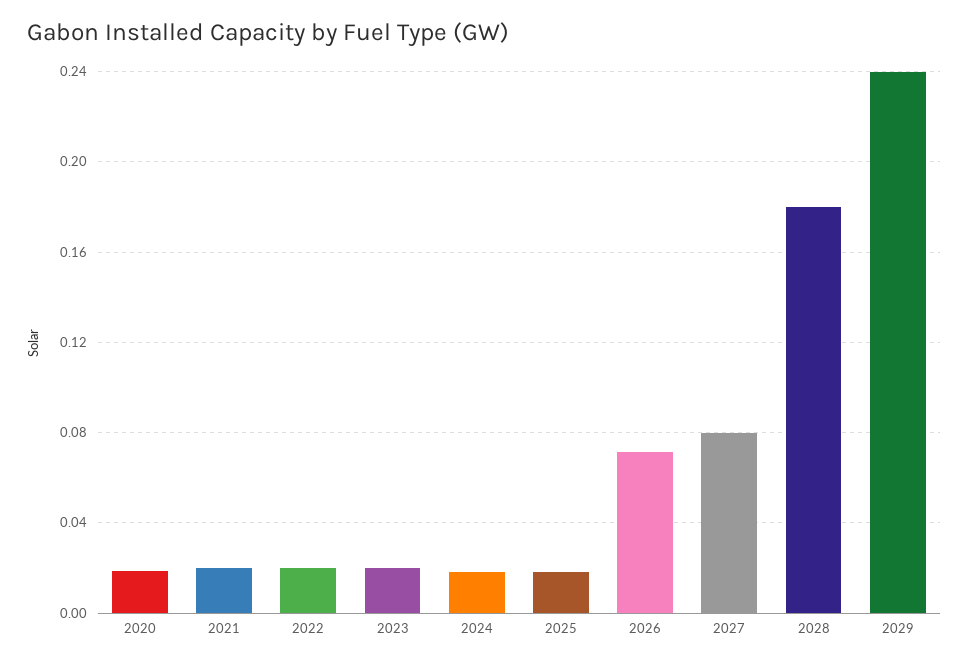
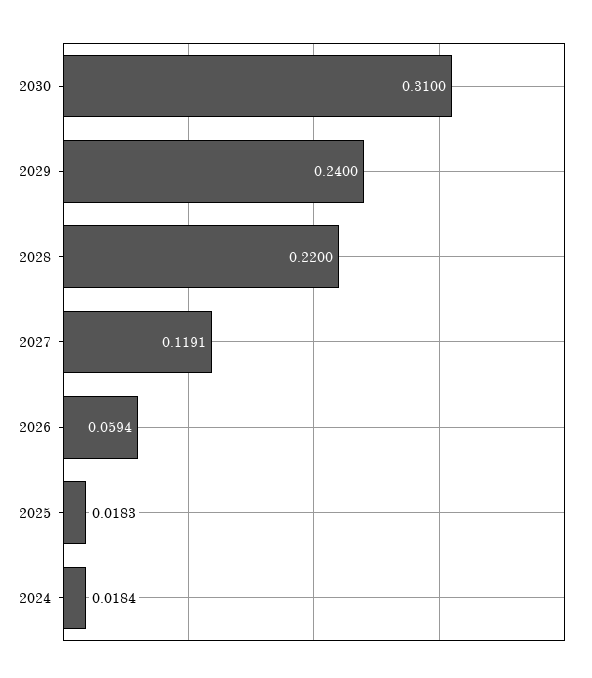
2020: 0.02 -> none
2021: 0.02 -> none
2022: 0.02 -> none
2023: 0.02 -> none
2026: 0.07 -> 0.0594
2027: 0.08 -> 0.1191
2028: 0.18 -> 0.22
2030: none -> 0.31

